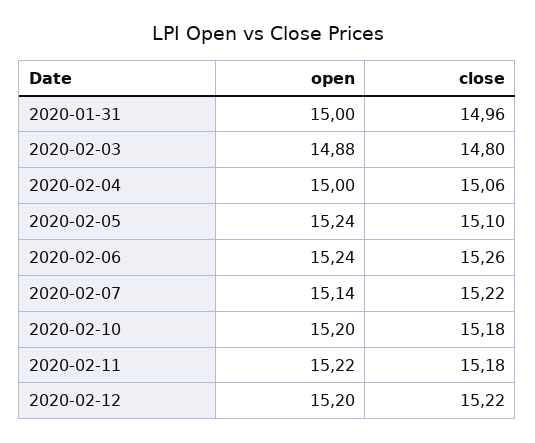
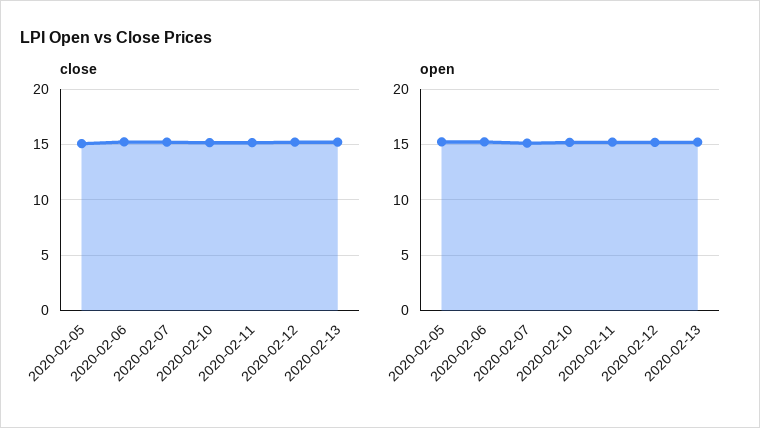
open, 2020-01-31: 15 -> none
close, 2020-01-31: 14.96 -> none
open, 2020-02-03: 14.88 -> none
close, 2020-02-03: 14.8 -> none
open, 2020-02-04: 15 -> none
close, 2020-02-04: 15.06 -> none
close, 2020-02-13: none -> 15
open, 2020-02-13: none -> 15

